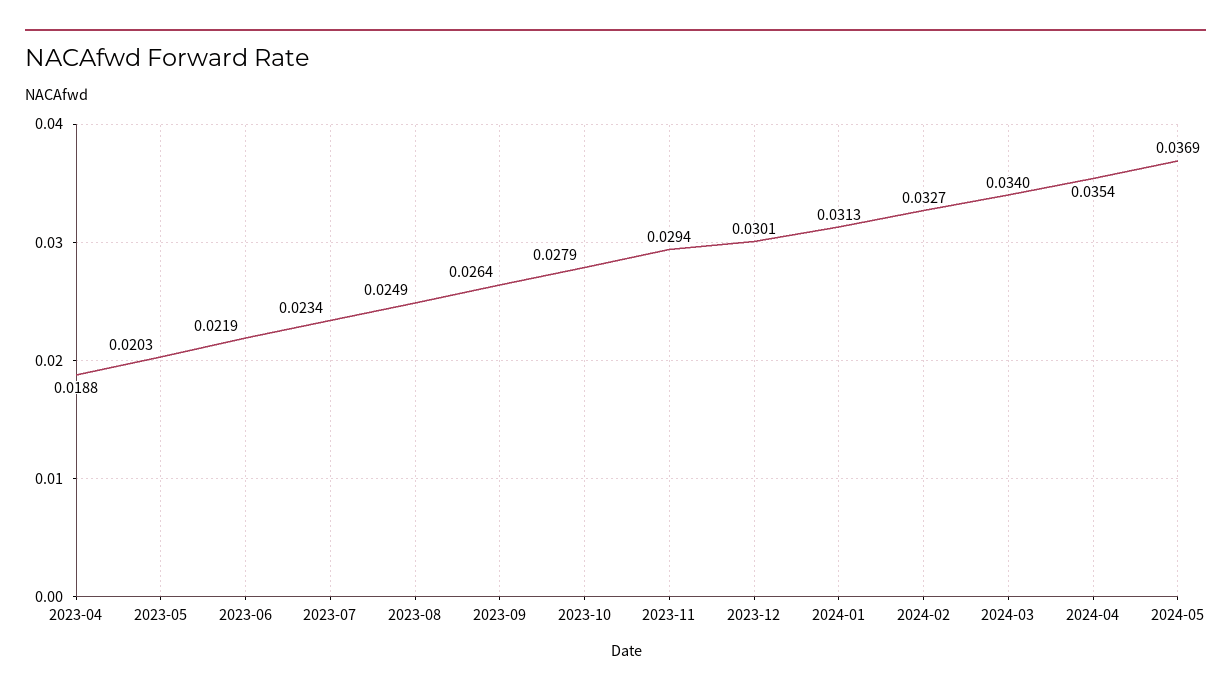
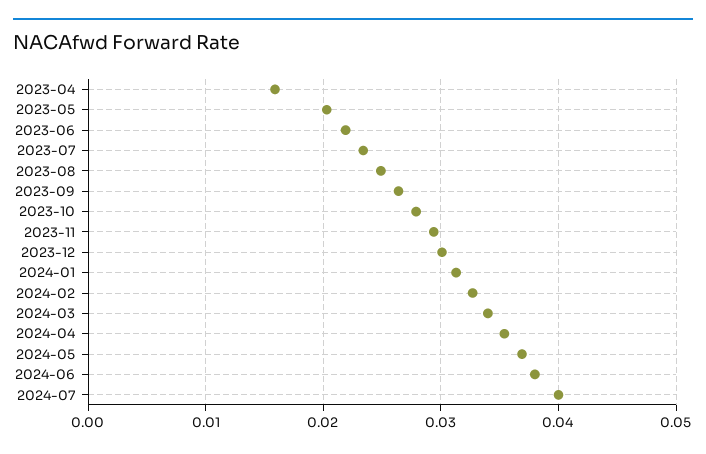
2023-04: 0.0188 -> 0.016
2024-06: none -> 0.038
2024-07: none -> 0.04

